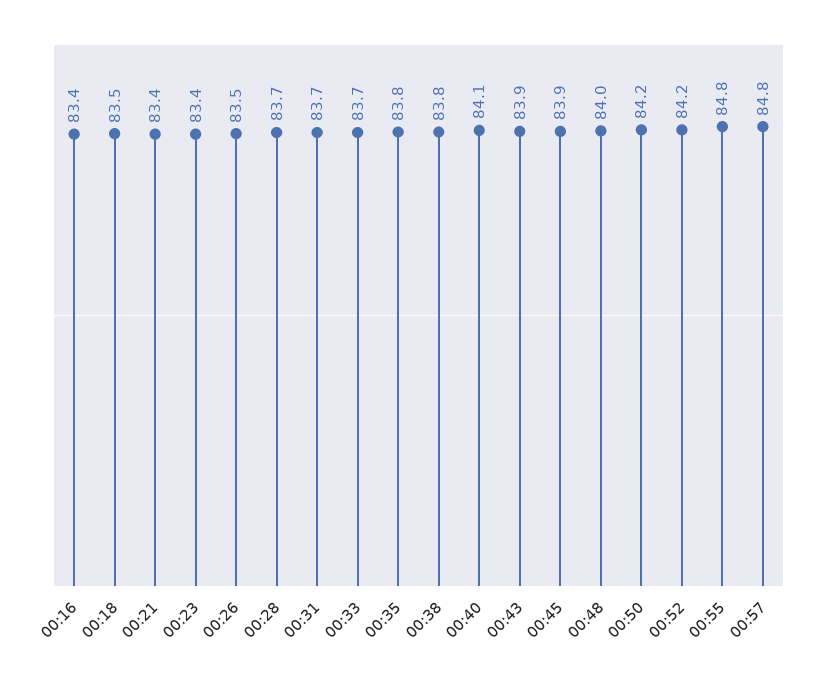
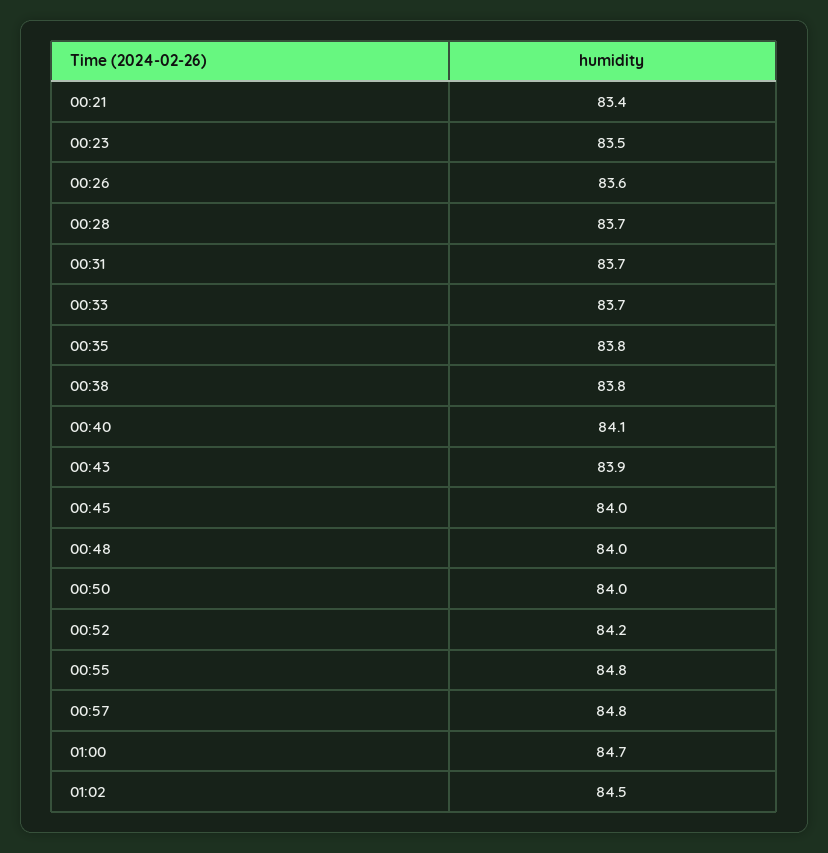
00:16: 83.4 -> none
00:18: 83.5 -> none
00:23: 83.4 -> 83.5
00:26: 83.5 -> 83.6
00:45: 83.9 -> 84
00:50: 84.2 -> 84
01:00: none -> 84.7
01:02: none -> 84.5

